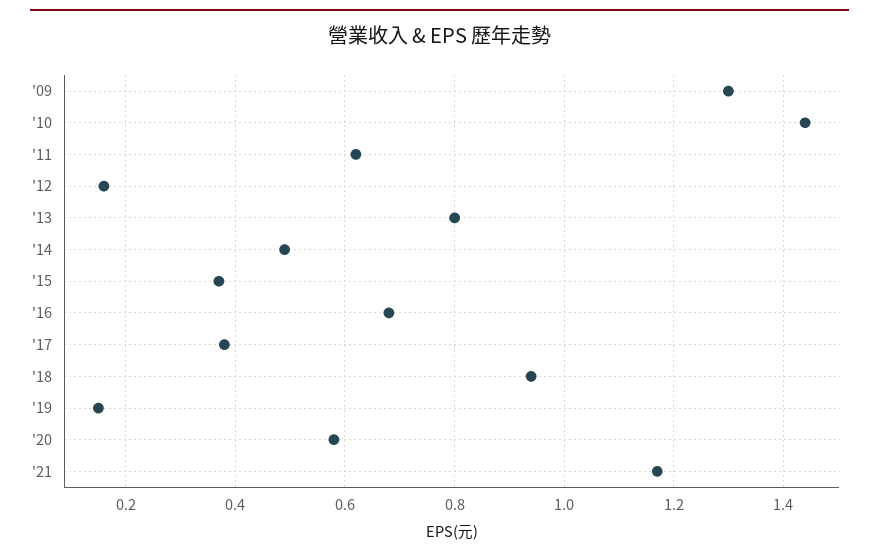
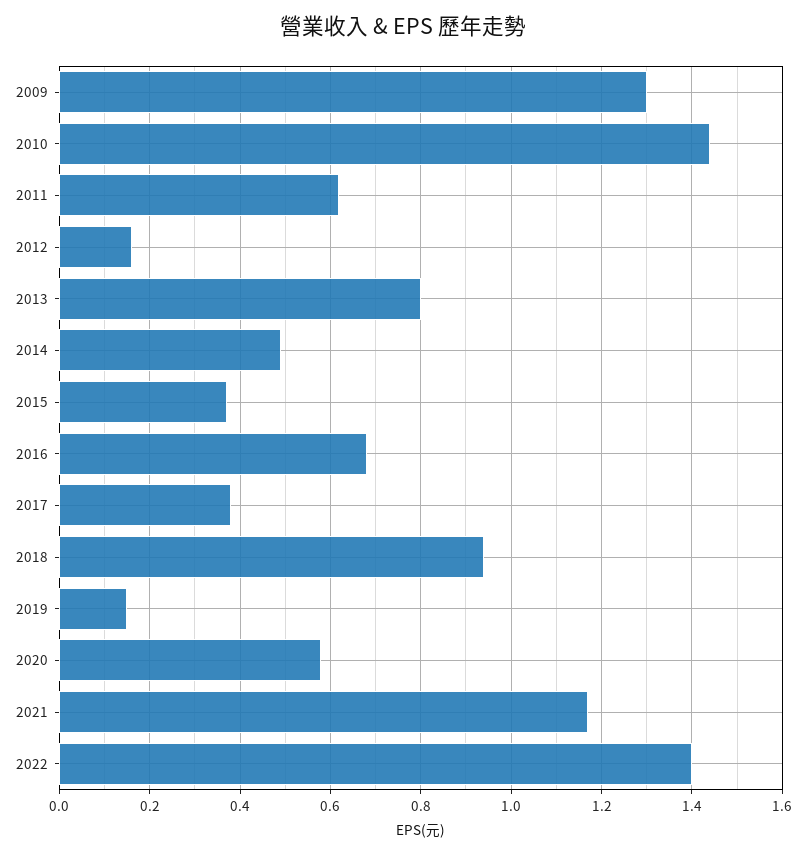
2022: none -> 1.4

